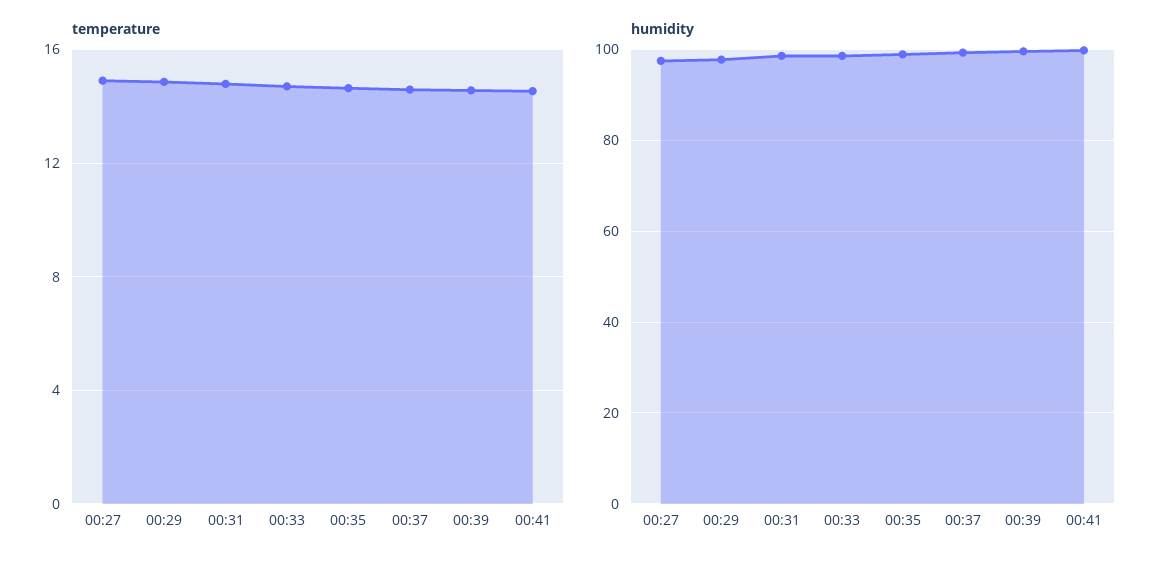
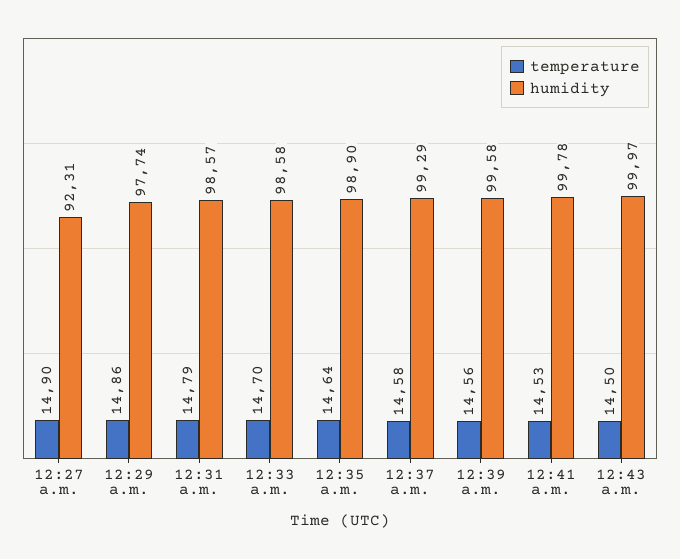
humidity, 00:27: 98 -> 92.31
temperature, 12:43 a.m.: none -> 14.5
humidity, 12:43 a.m.: none -> 99.97

